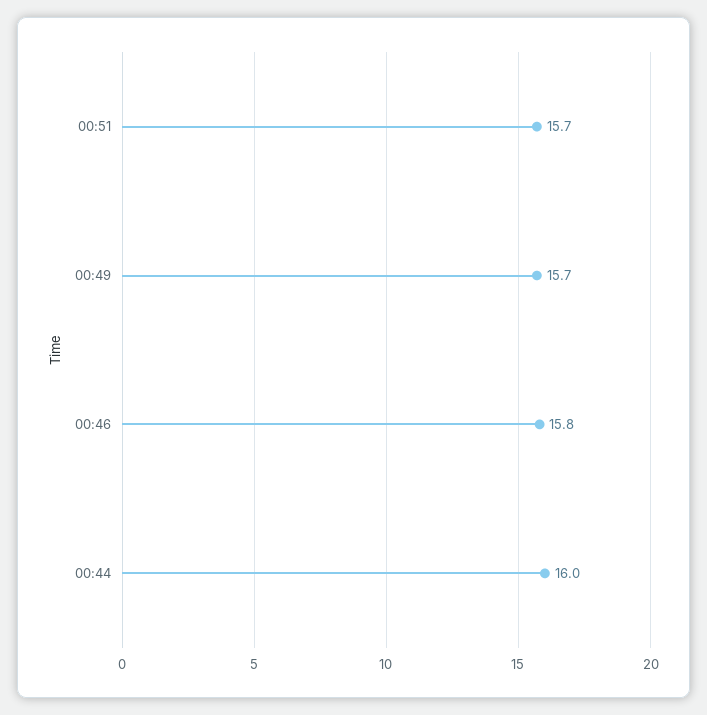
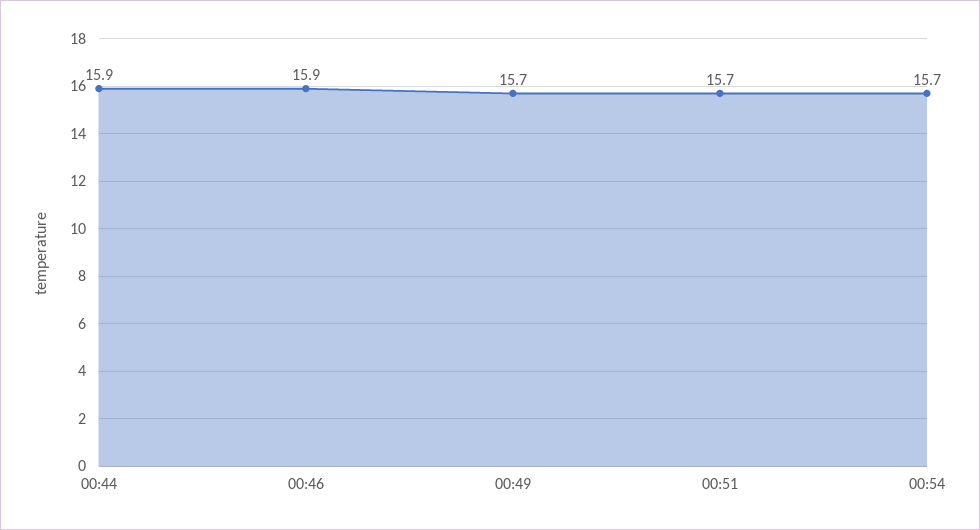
00:46: 15.8 -> 15.9
00:44: 16 -> 15.9
00:54: none -> 15.7

